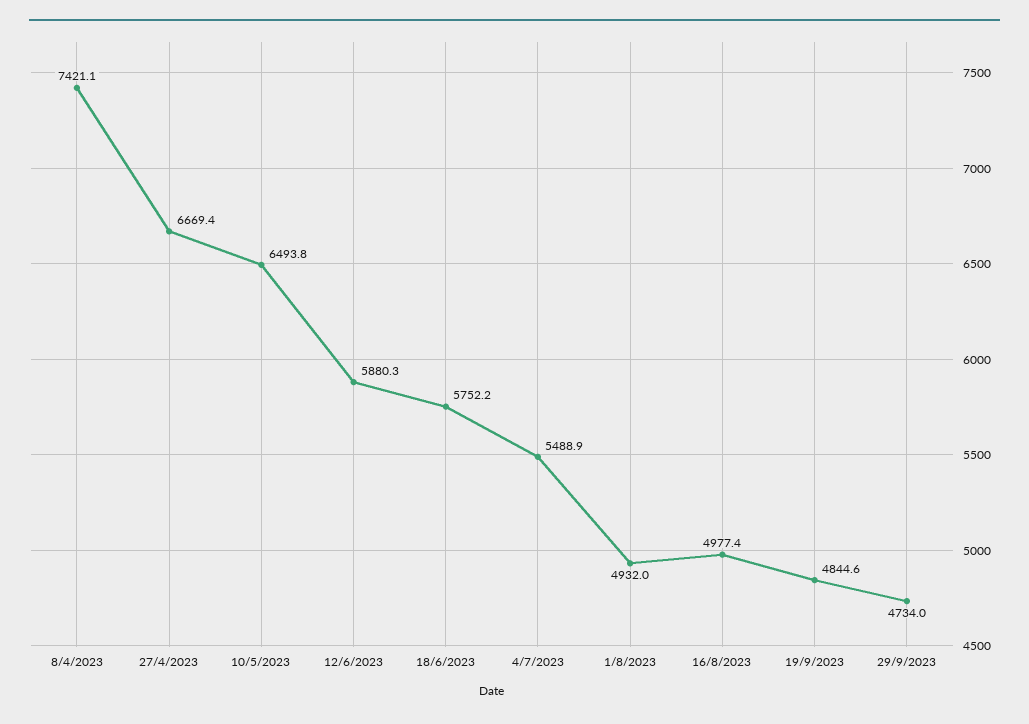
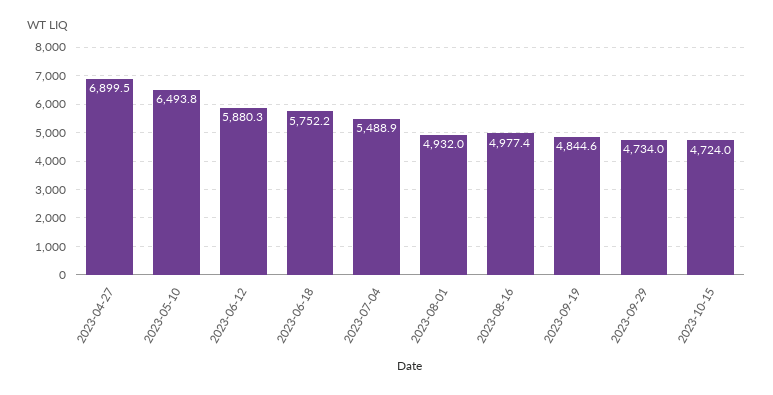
8/4/2023: 7421.1 -> none
27/4/2023: 6669.4 -> 6899.5
2023-10-15: none -> 4724

